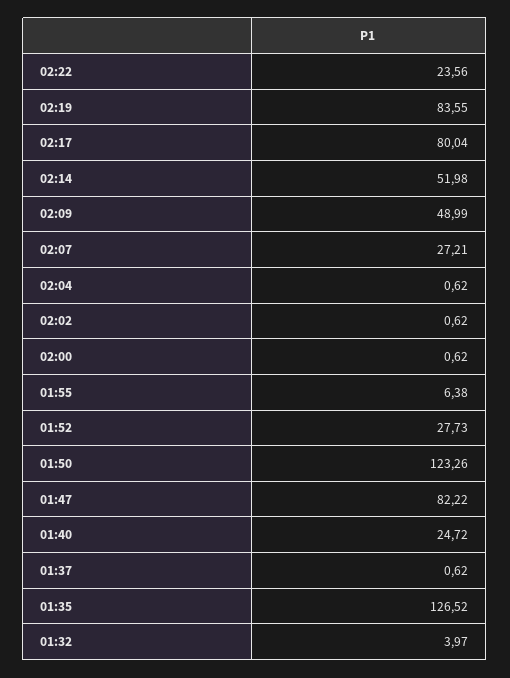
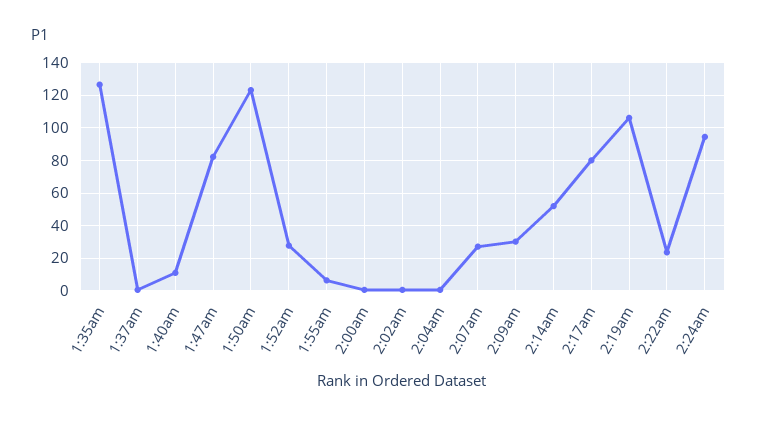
02:19: 83.55 -> 105
02:09: 48.99 -> 30
01:40: 24.72 -> 10
01:32: 3.97 -> none
2:24am: none -> 95

